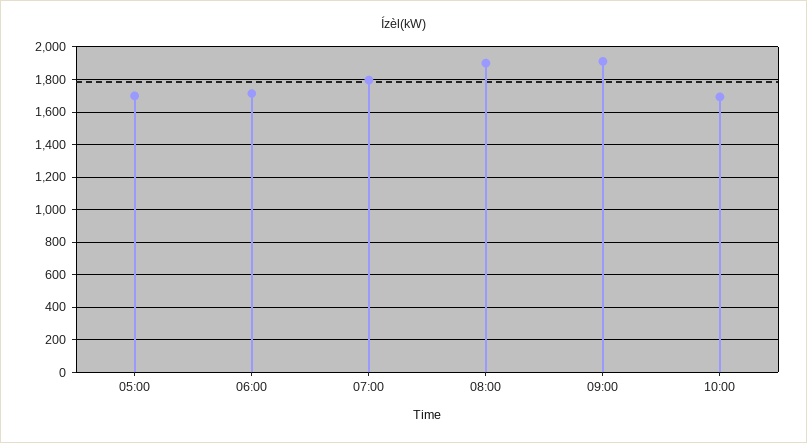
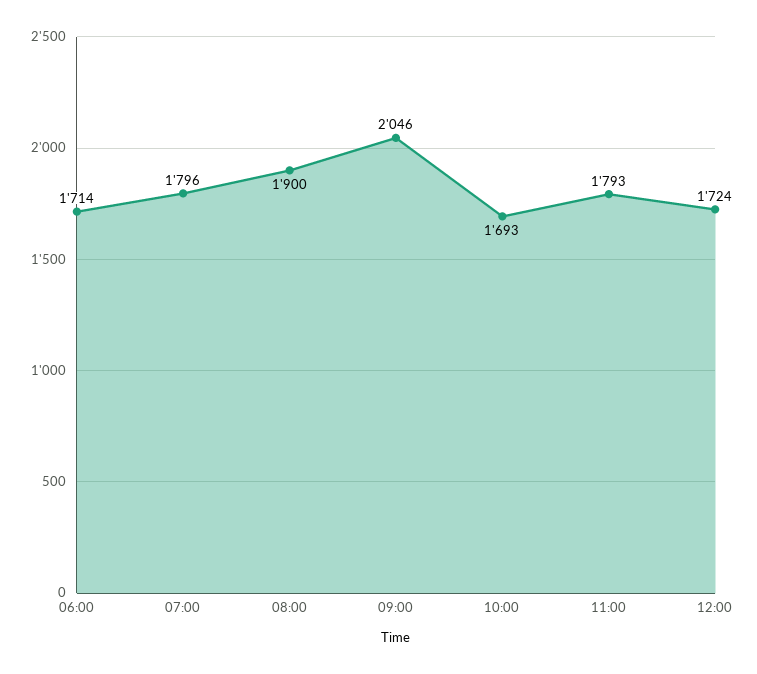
05:00: 1700 -> none
09:00: 1900 -> 2046
11:00: none -> 1793
12:00: none -> 1724

